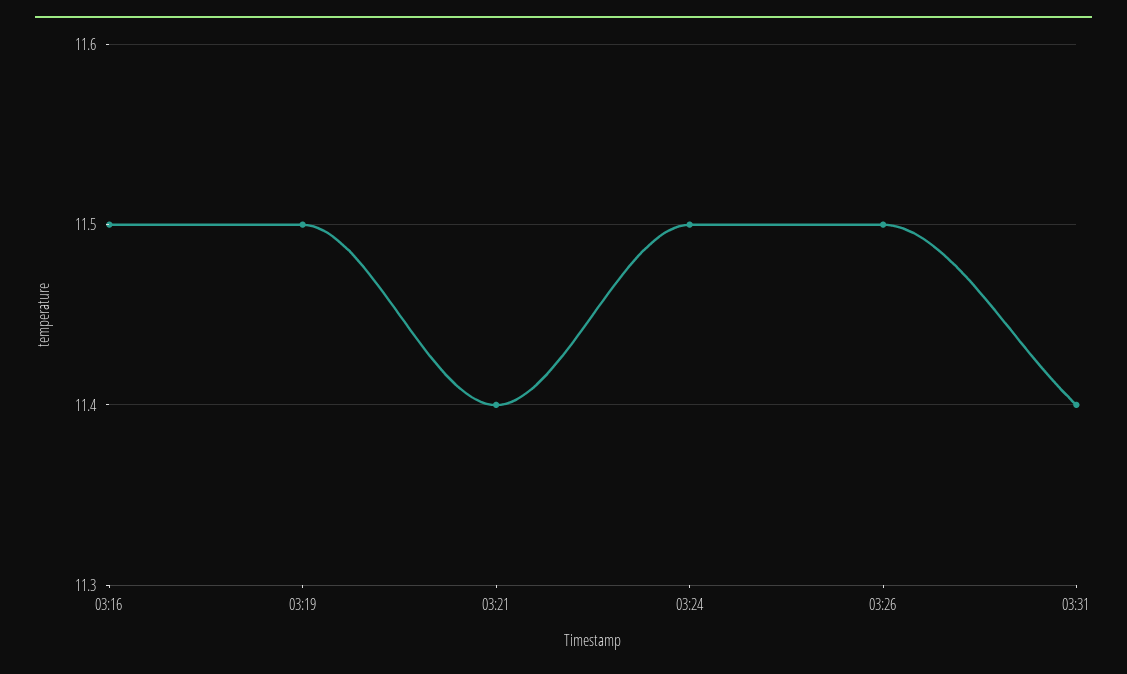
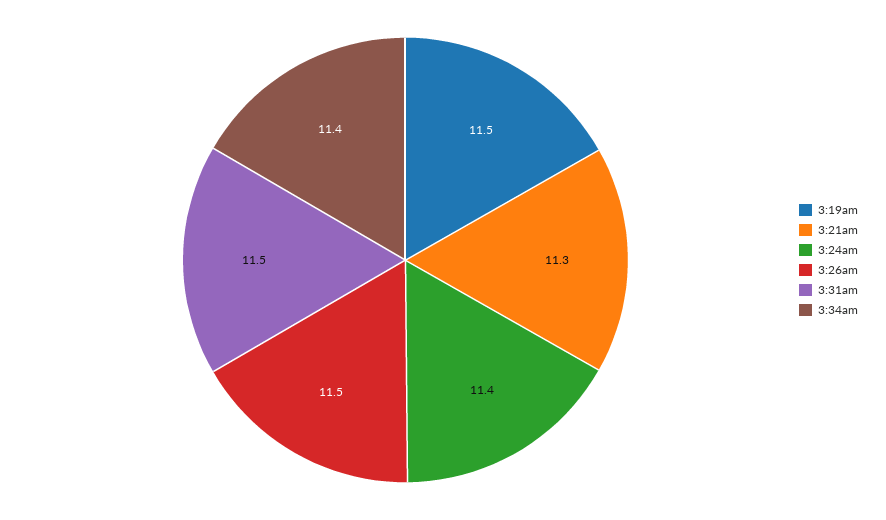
03:16: 11.5 -> none
03:21: 11.4 -> 11.3
03:24: 11.5 -> 11.4
03:31: 11.4 -> 11.5
3:34am: none -> 11.4

